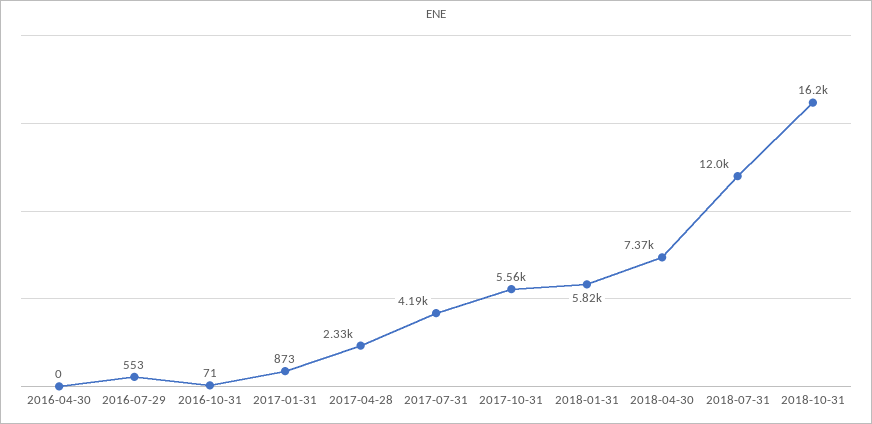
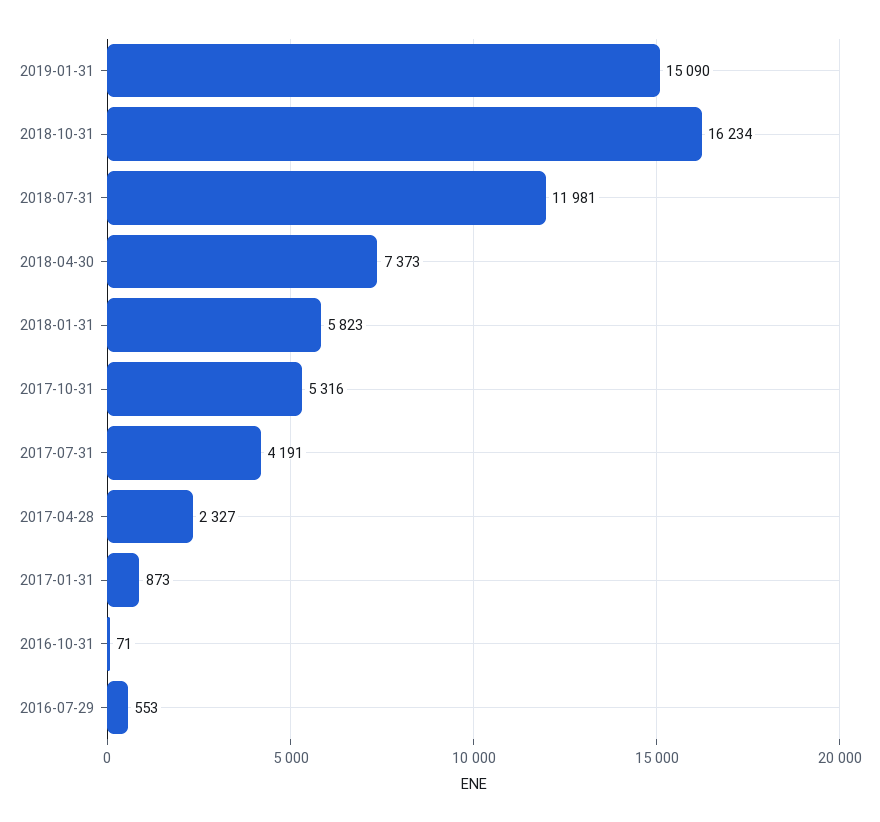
2016-04-30: 0 -> none
2017-10-31: 5560 -> 5316
2019-01-31: none -> 15090

